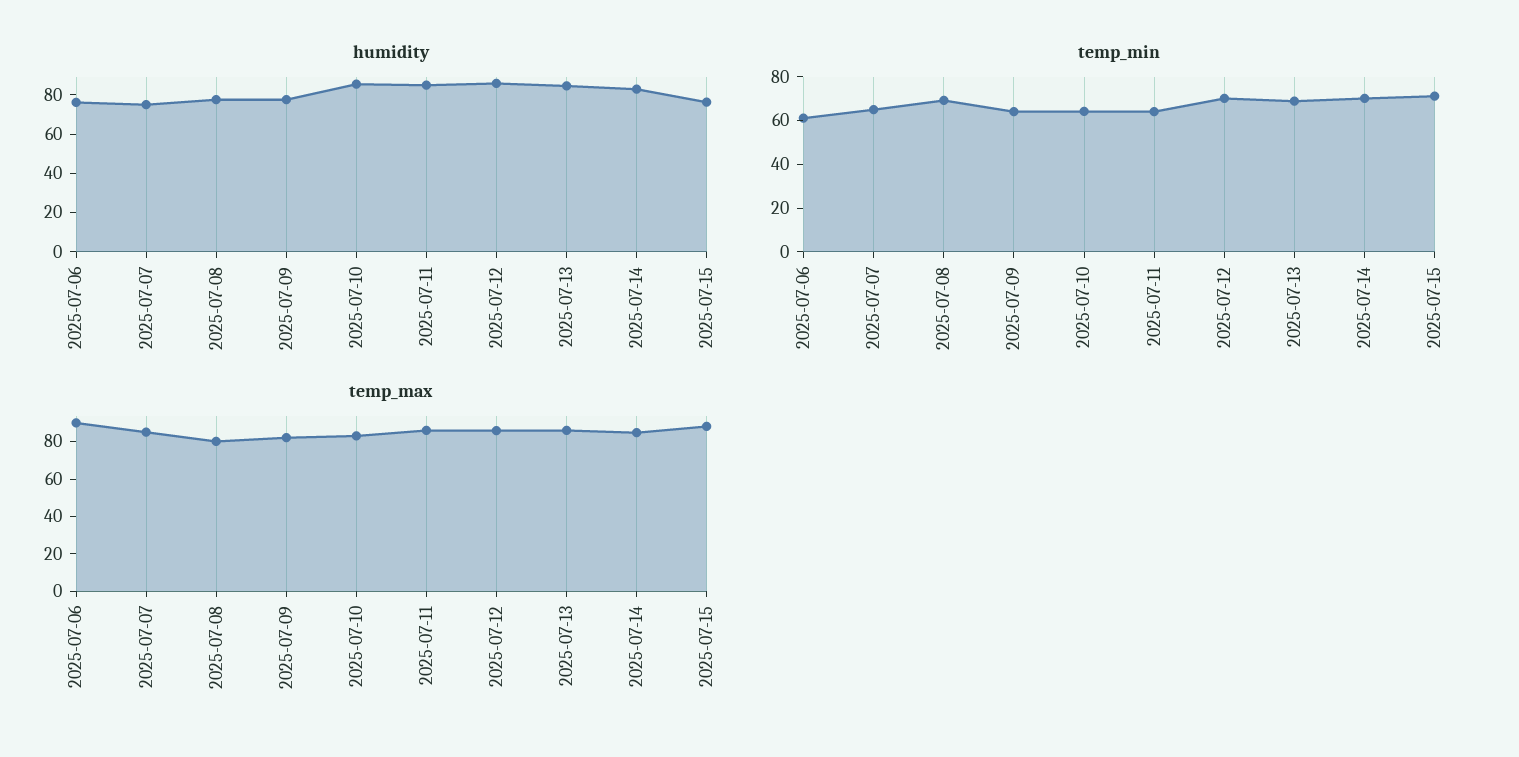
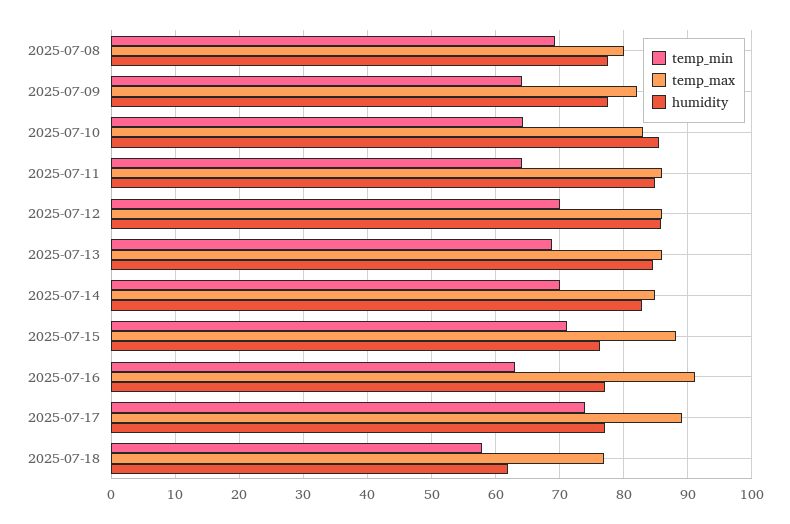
humidity, 2025-07-06: 75 -> none
humidity, 2025-07-07: 75 -> none
temp_min, 2025-07-06: 60 -> none
temp_min, 2025-07-07: 65 -> none
temp_max, 2025-07-06: 90 -> none
temp_max, 2025-07-07: 85 -> none
temp_min, 2025-07-16: none -> 63
temp_max, 2025-07-16: none -> 91
humidity, 2025-07-16: none -> 77
temp_min, 2025-07-17: none -> 74
temp_max, 2025-07-17: none -> 89
humidity, 2025-07-17: none -> 77
temp_min, 2025-07-18: none -> 58
temp_max, 2025-07-18: none -> 77
humidity, 2025-07-18: none -> 62

